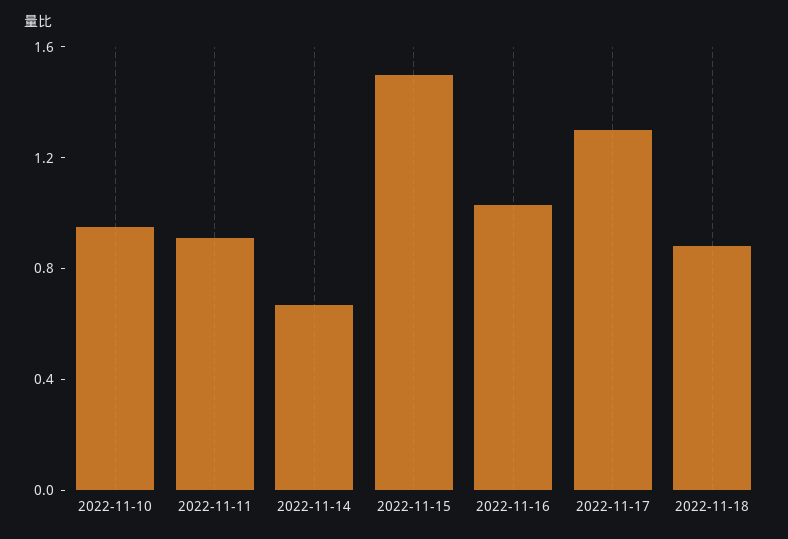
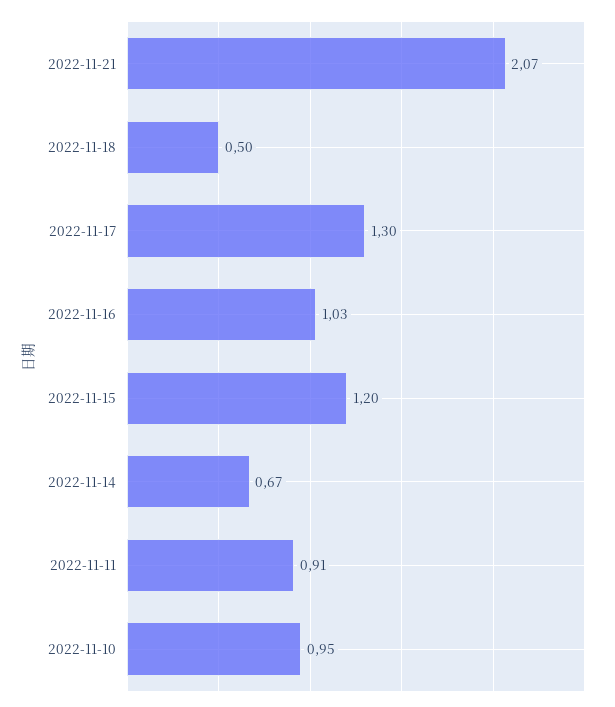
2022-11-15: 1.5 -> 1.2
2022-11-18: 0.9 -> 0.5
2022-11-21: none -> 2.07

